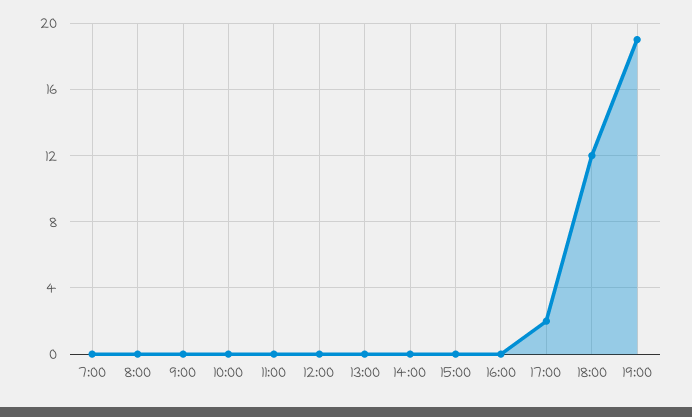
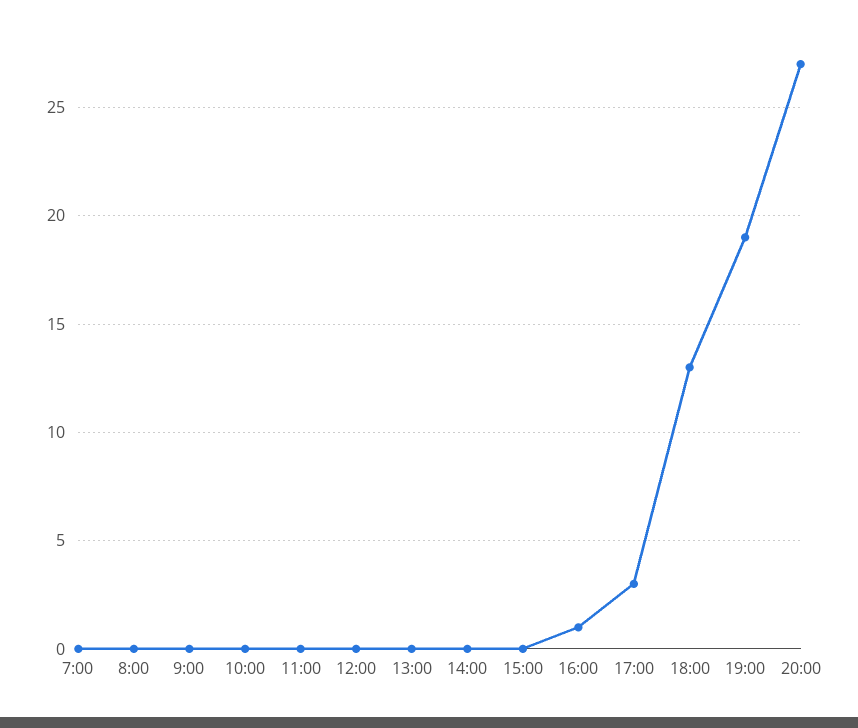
16:00: 0 -> 1
17:00: 2 -> 3
18:00: 12 -> 13
20:00: none -> 27

